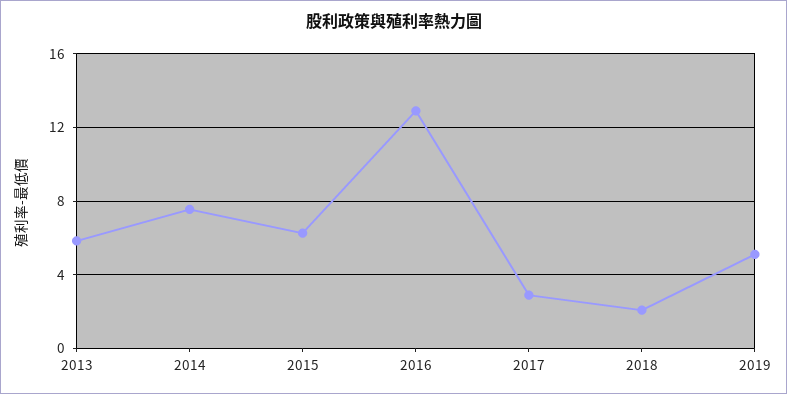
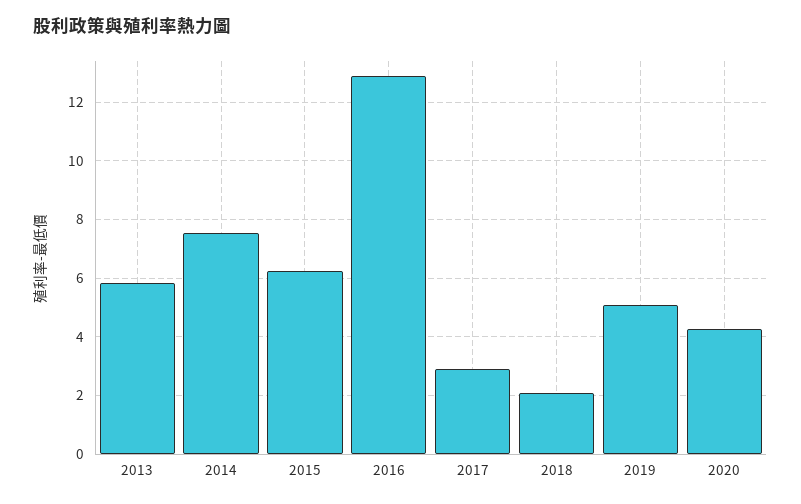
2020: none -> 4.25

